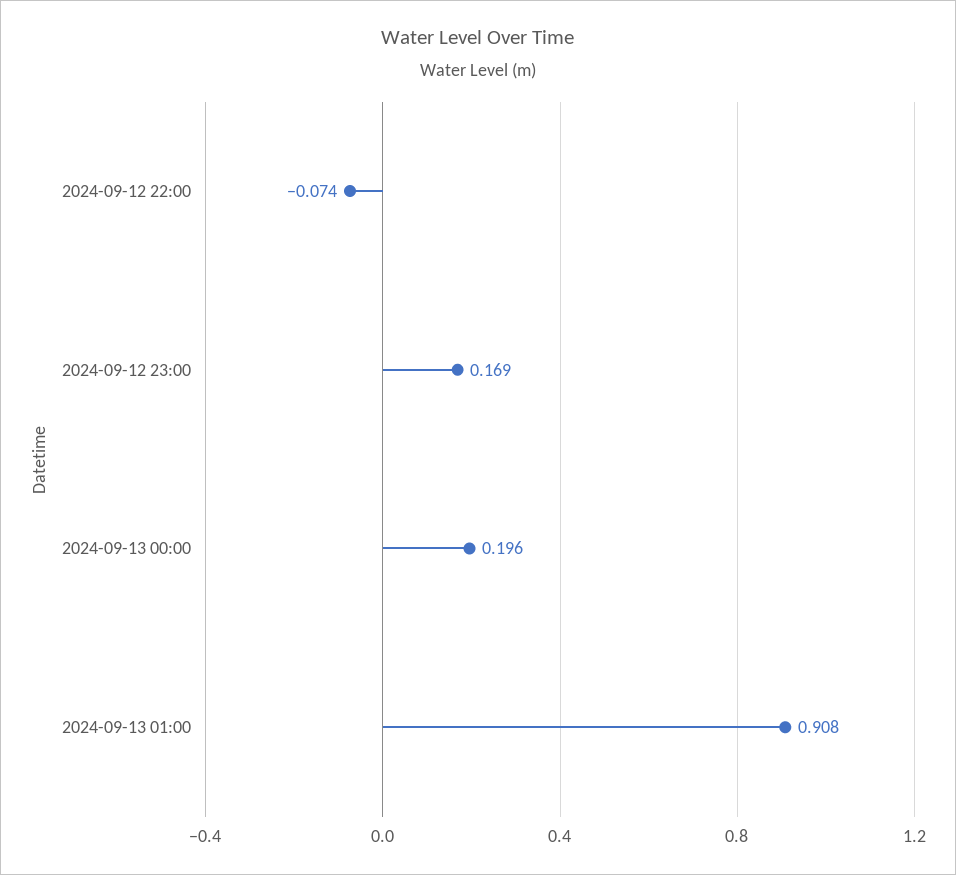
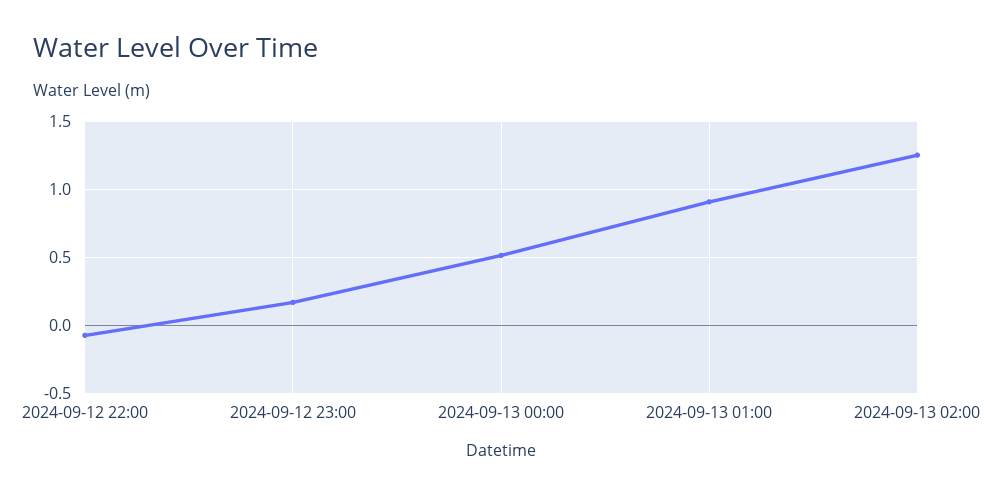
2024-09-13 00:00: 0.196 -> 0.5
2024-09-13 02:00: none -> 1.25

